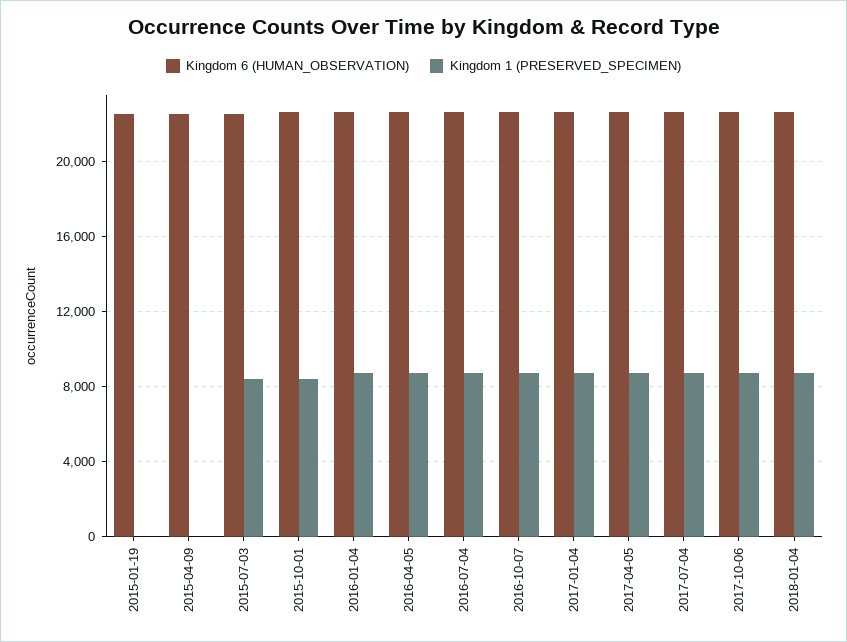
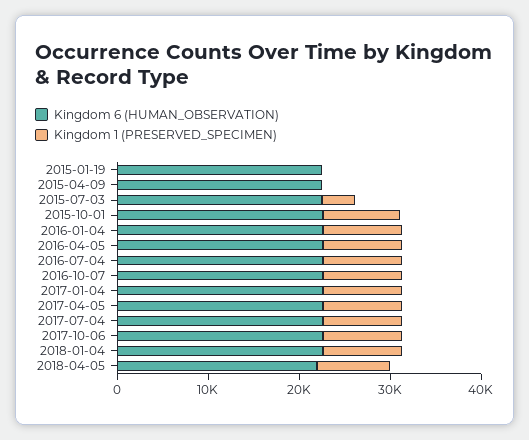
Kingdom 1 (PRESERVED_SPECIMEN), 2015-07-03: 8500 -> 4000
Kingdom 6 (HUMAN_OBSERVATION), 2018-04-05: none -> 22000
Kingdom 1 (PRESERVED_SPECIMEN), 2018-04-05: none -> 8000

